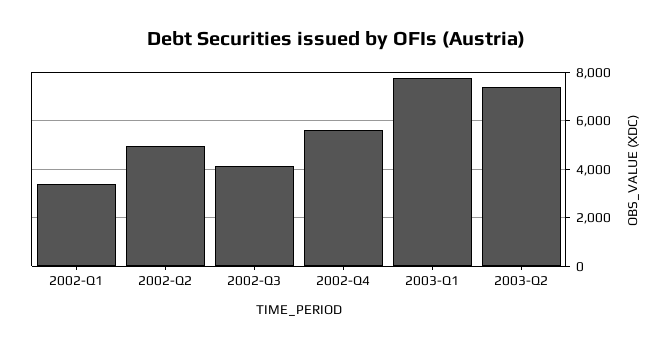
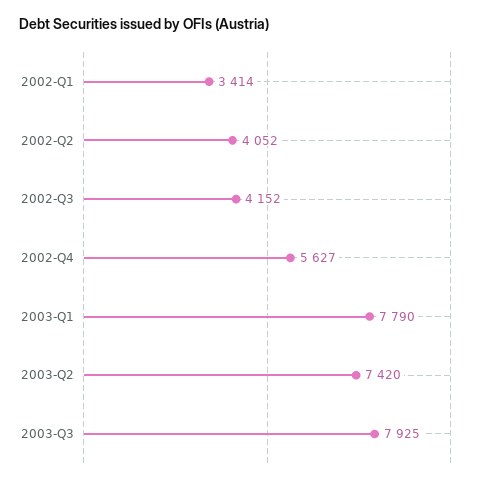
2002-Q2: 5000 -> 4052
2003-Q3: none -> 7925

